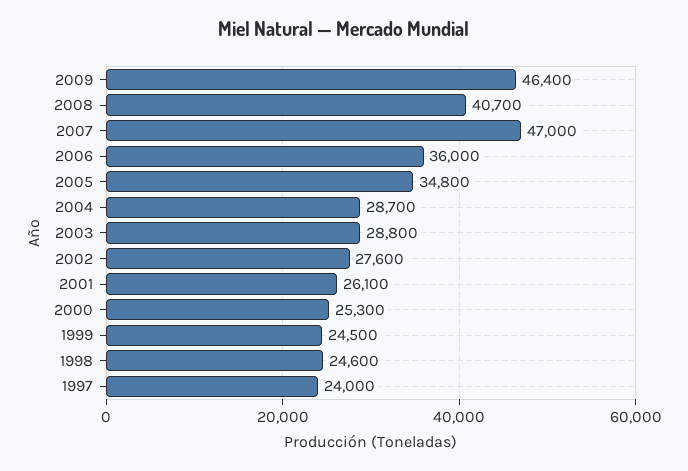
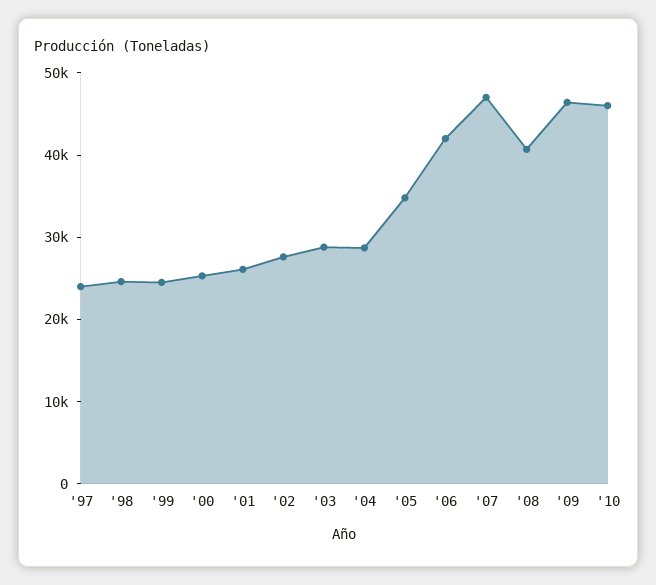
2006: 36000 -> 42000
'10: none -> 46000

